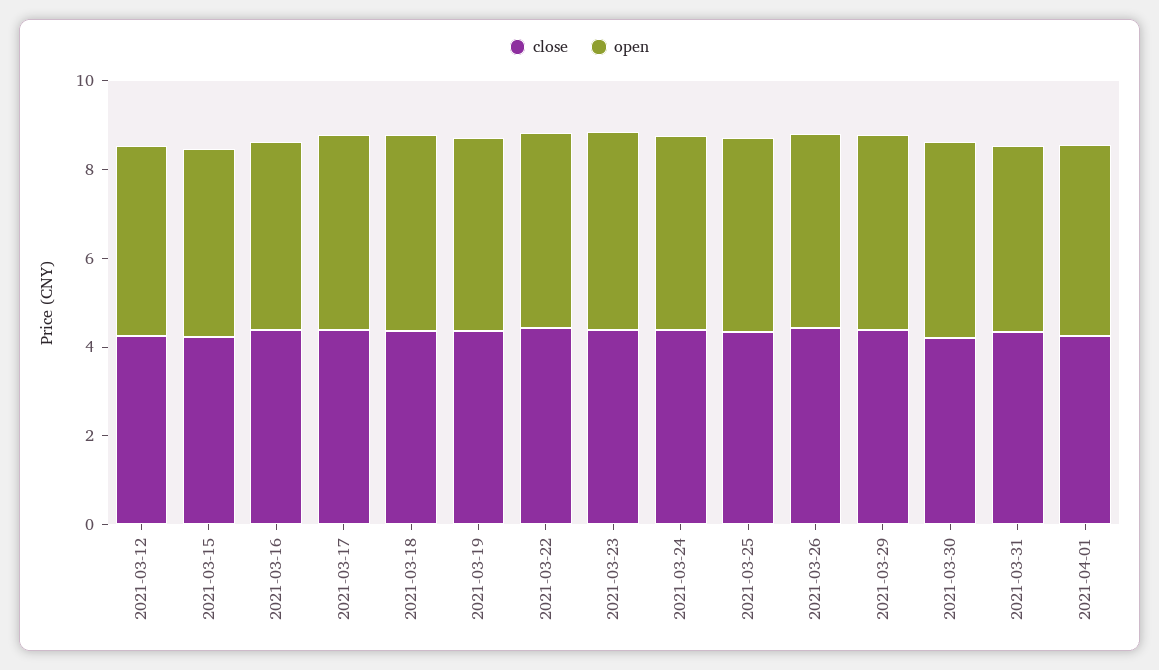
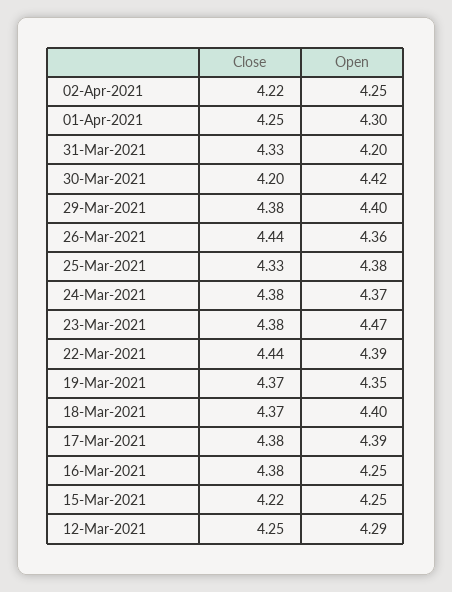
close, 02-Apr-2021: none -> 4.22
open, 02-Apr-2021: none -> 4.25

